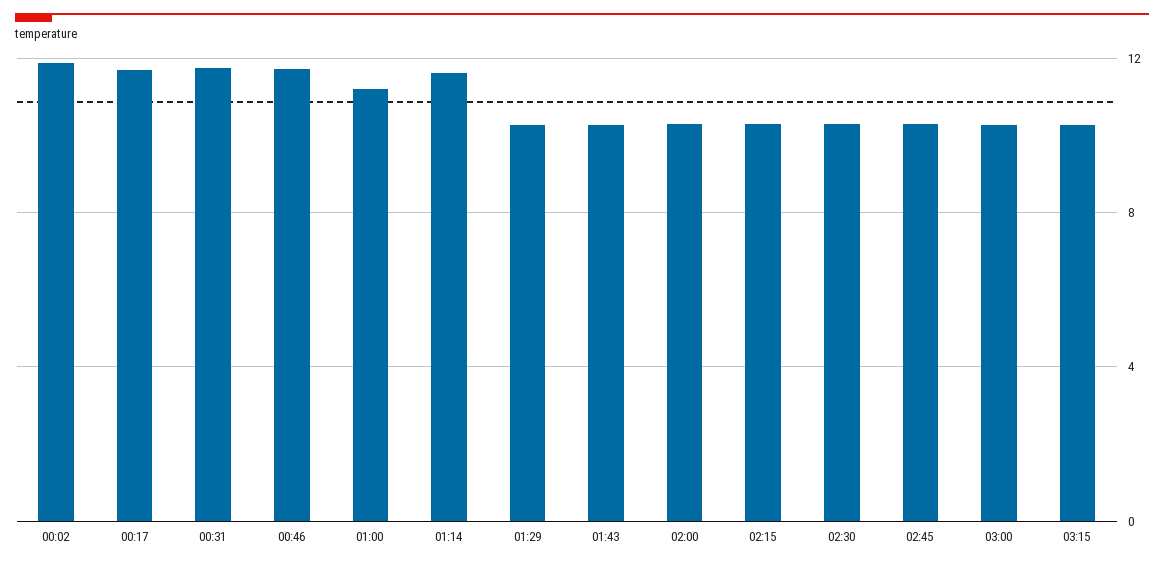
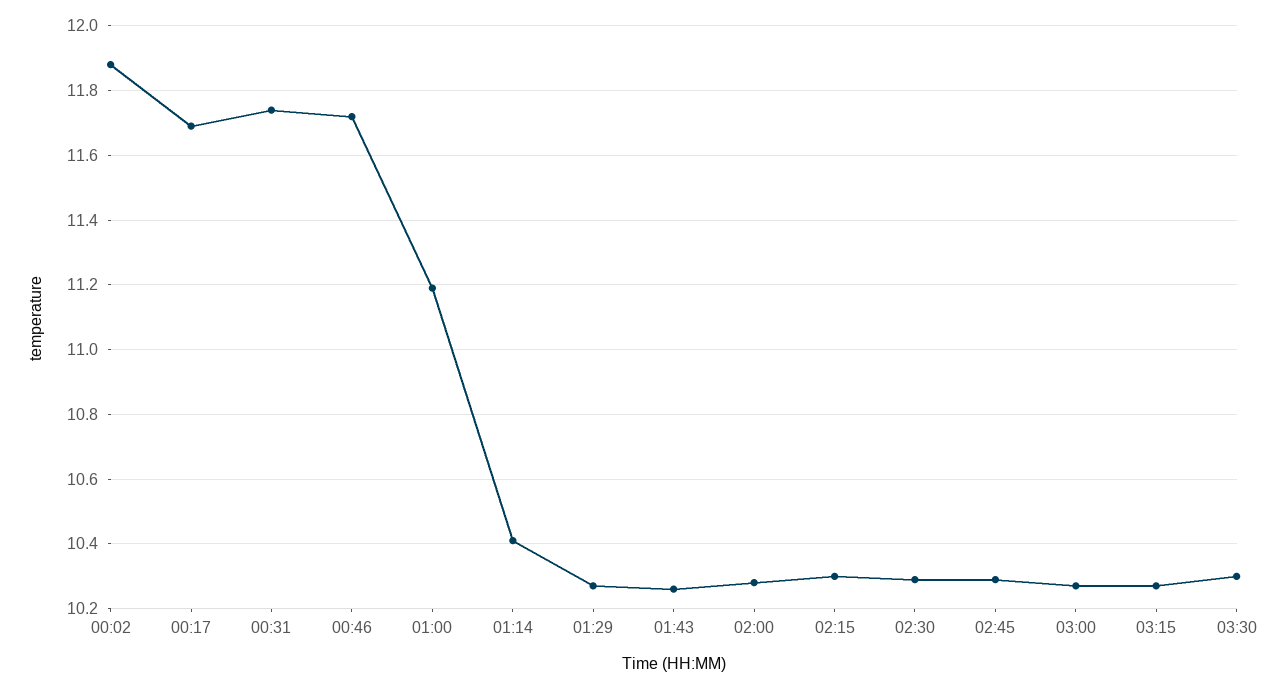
01:14: 11.5 -> 10.4
03:30: none -> 10.3

